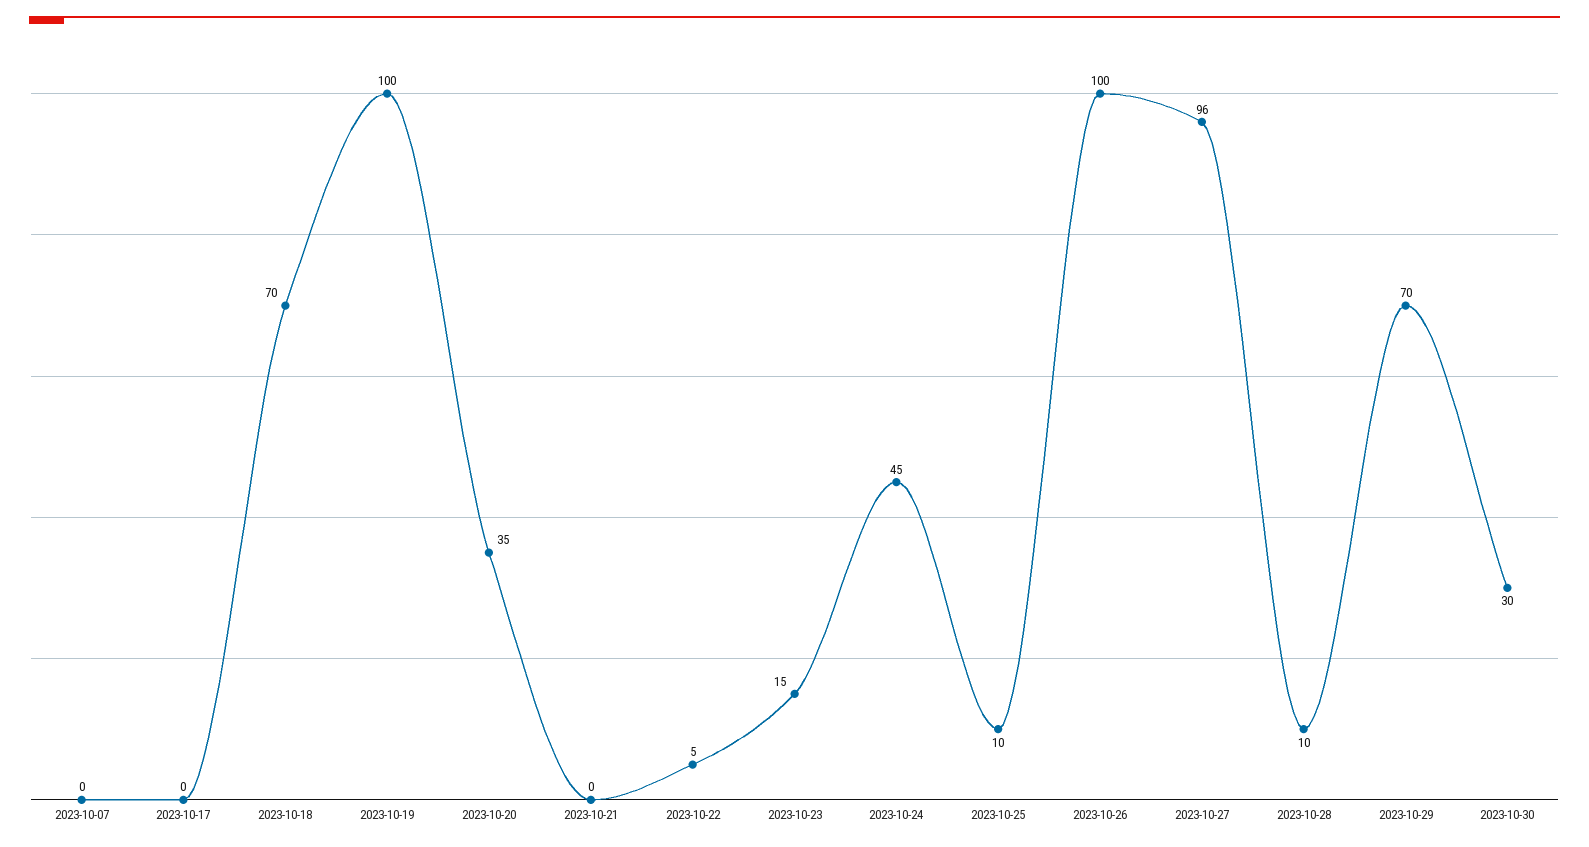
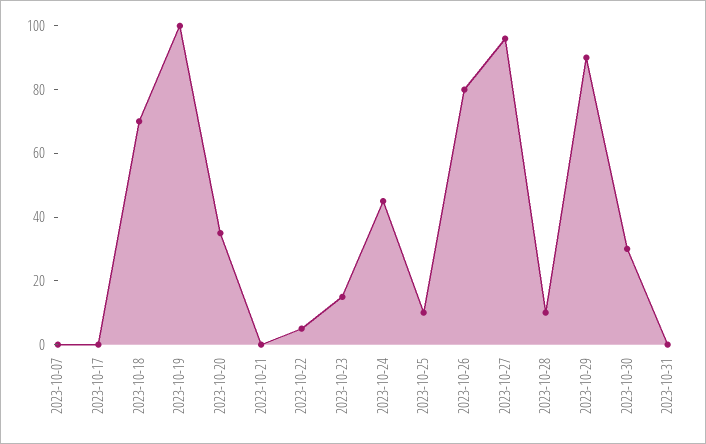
2023-10-26: 100 -> 80
2023-10-29: 70 -> 90
2023-10-31: none -> 0

